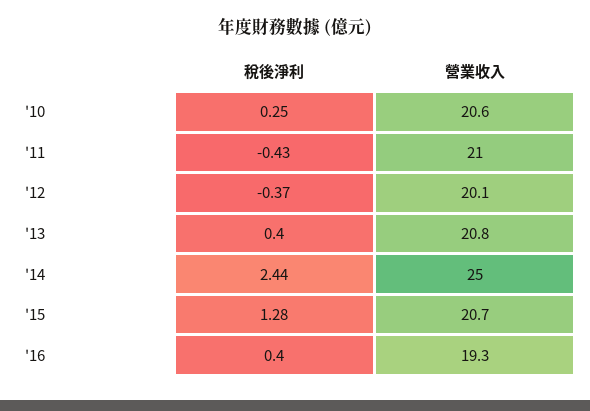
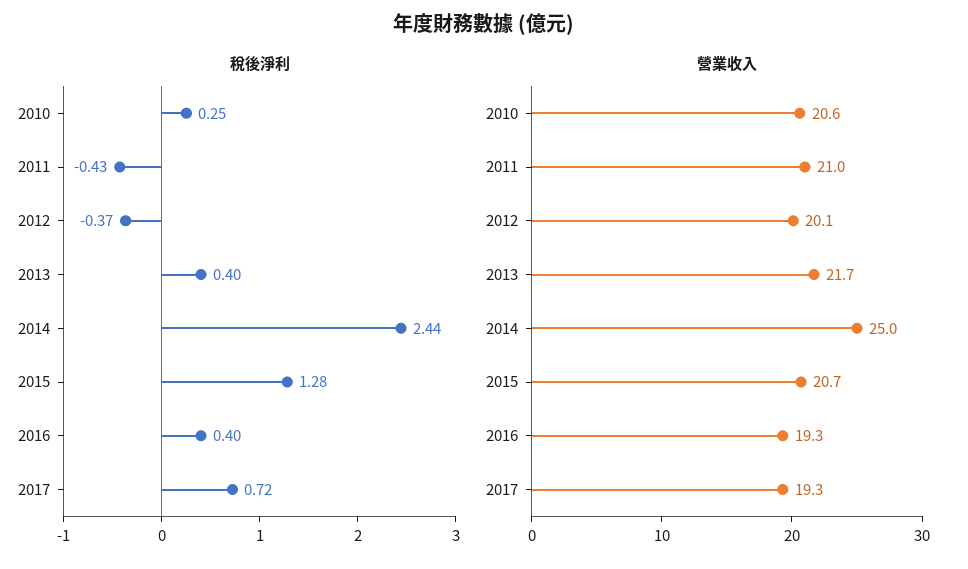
營業收入, '13: 20.8 -> 21.7
稅後淨利, 2017: none -> 0.72
營業收入, 2017: none -> 19.3

